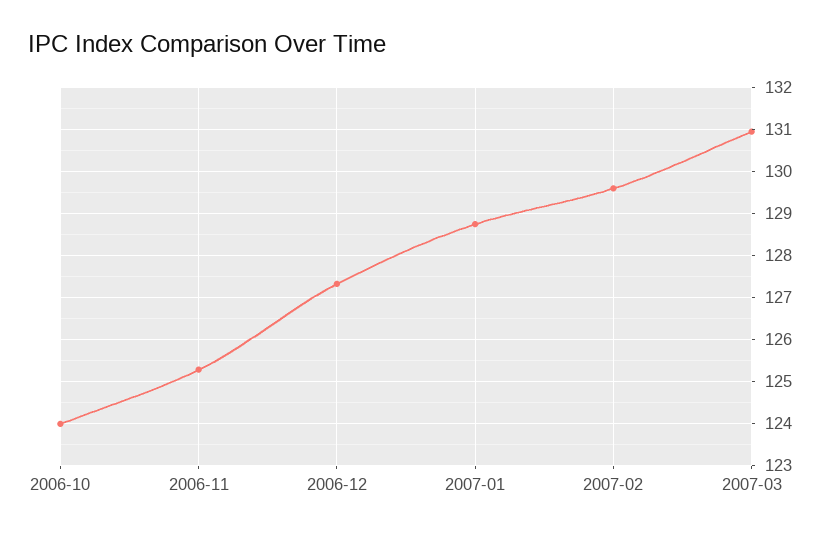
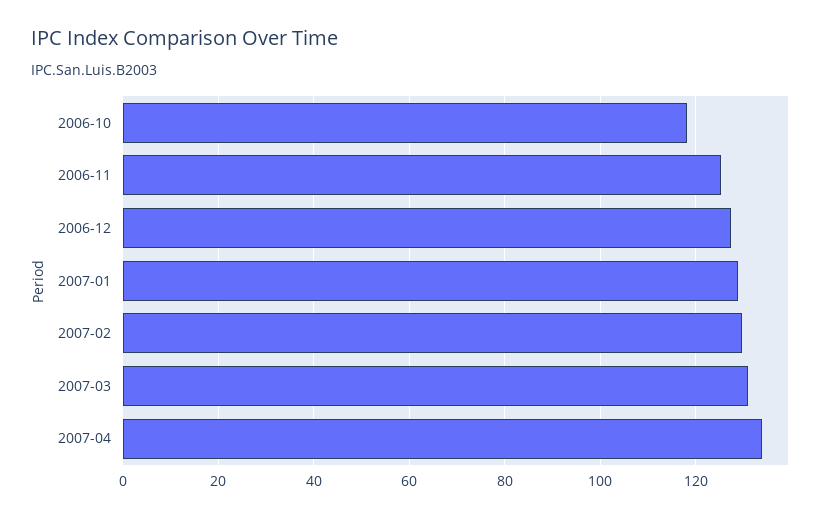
2006-10: 124 -> 118
2007-04: none -> 134

